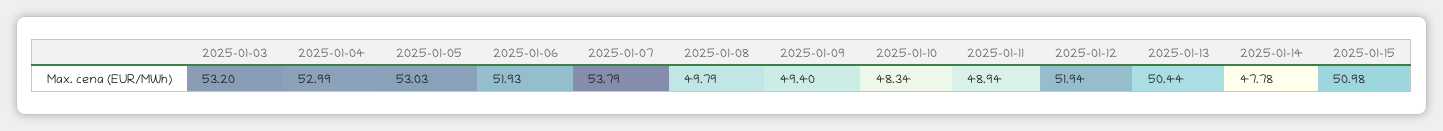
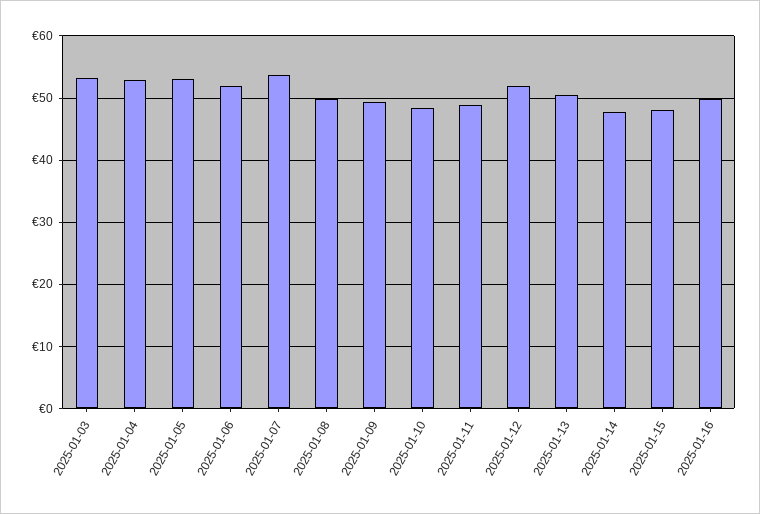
2025-01-15: 50.98 -> 48
2025-01-16: none -> 50

